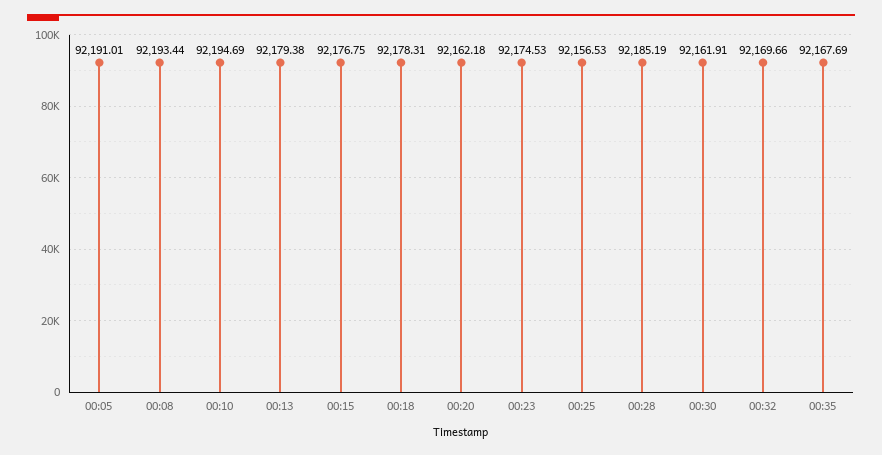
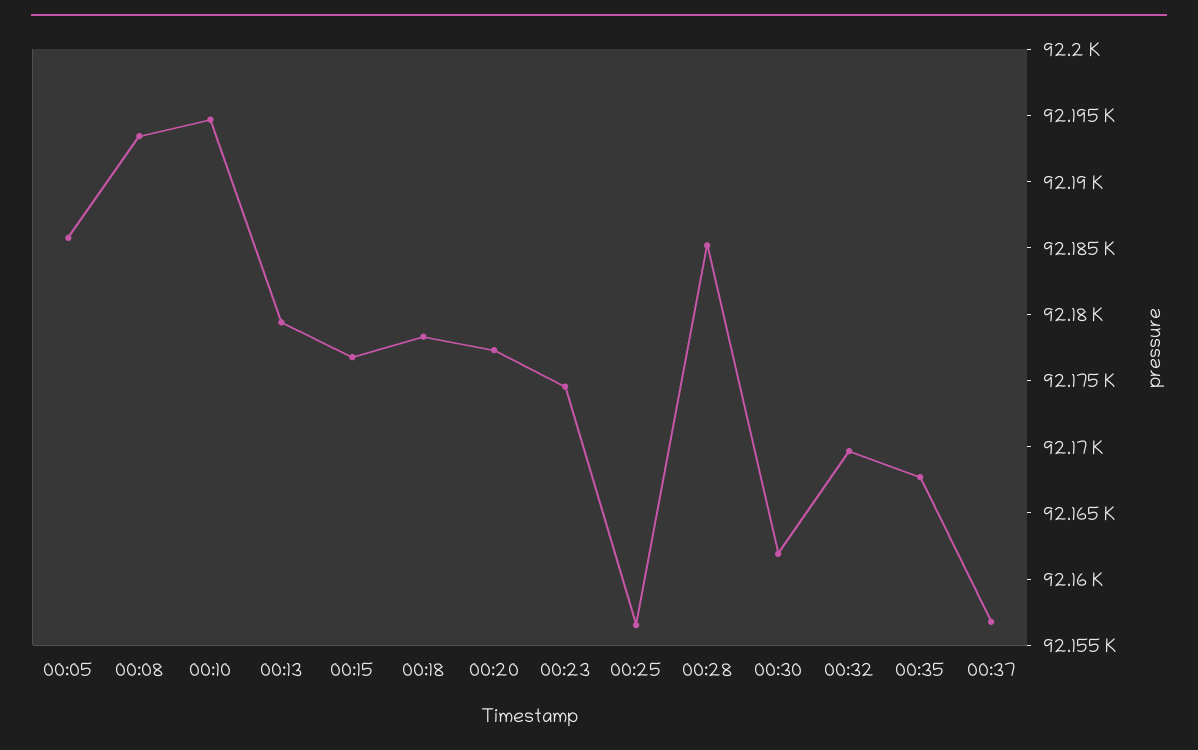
00:05: 92191.01 -> 92186
00:20: 92162.18 -> 92177
00:37: none -> 92157

